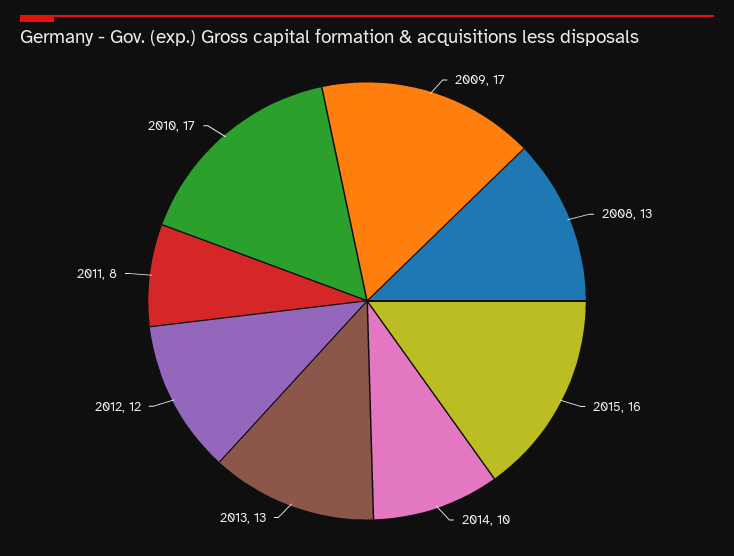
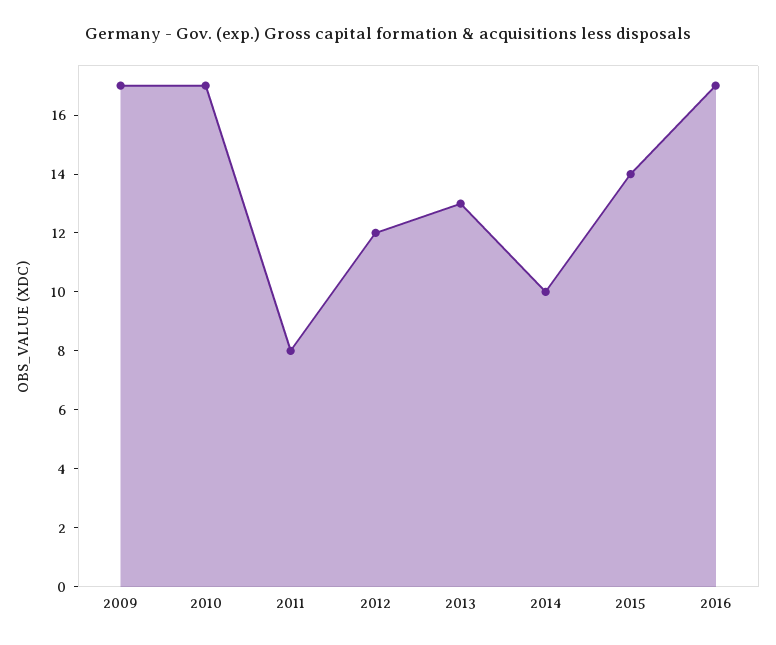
2008: 13 -> none
2015: 16 -> 14
2016: none -> 17

